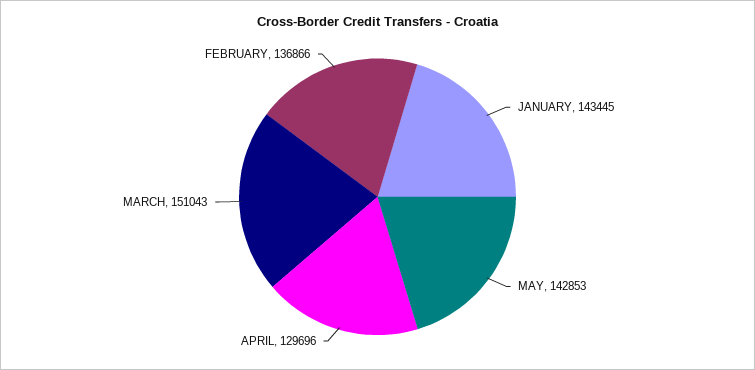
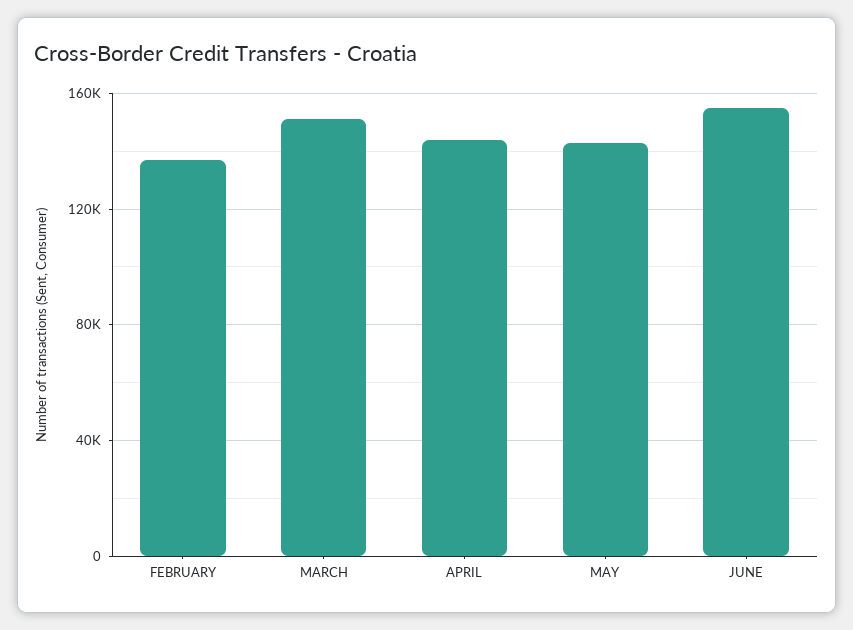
JANUARY: 143445 -> none
APRIL: 129696 -> 145000
JUNE: none -> 155000

